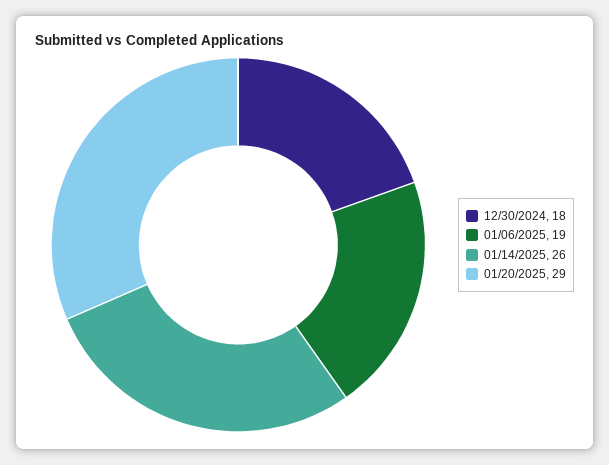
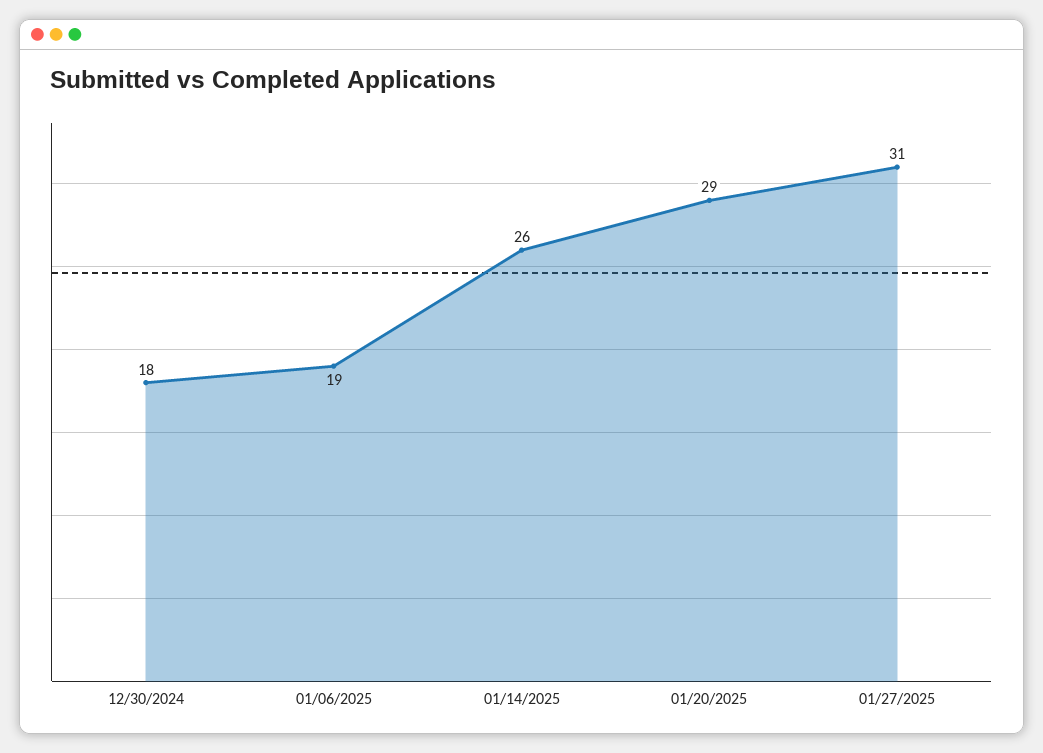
01/27/2025: none -> 31

